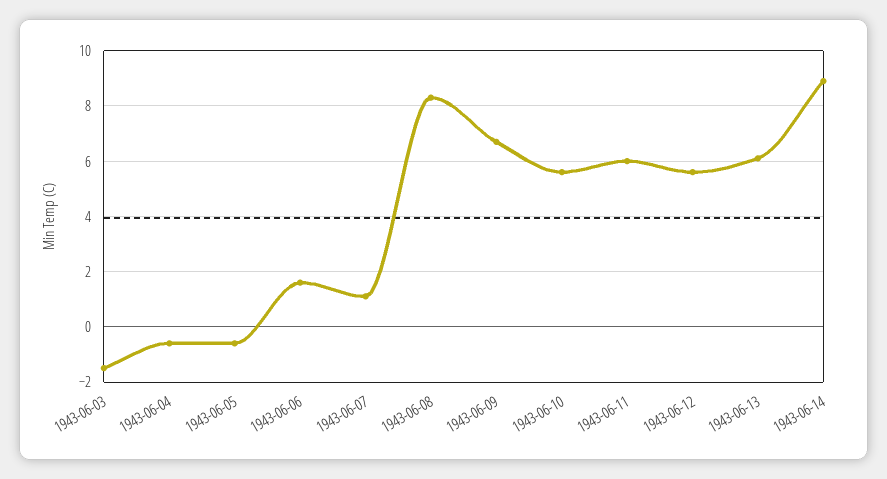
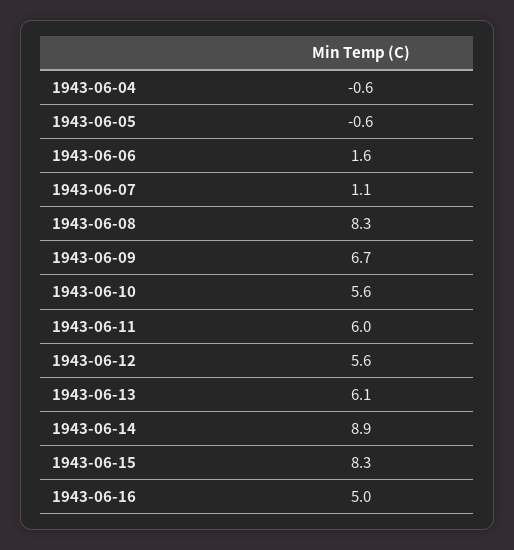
1943-06-03: -1.5 -> none
1943-06-15: none -> 8.3
1943-06-16: none -> 5

